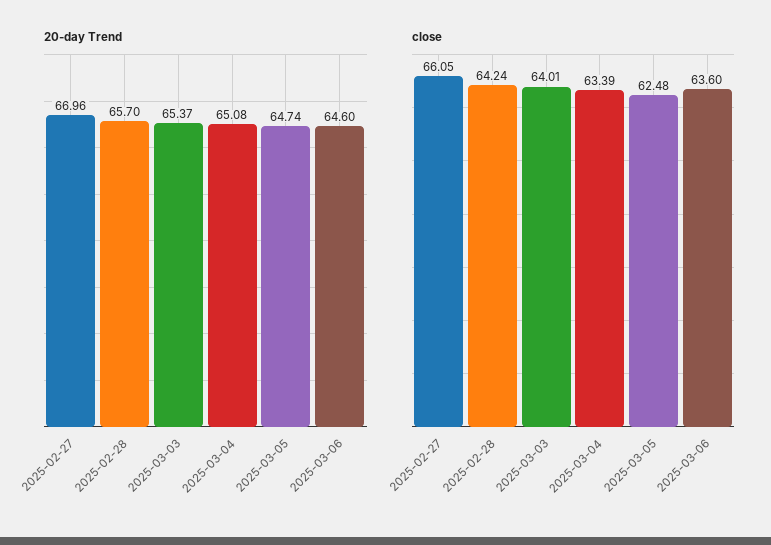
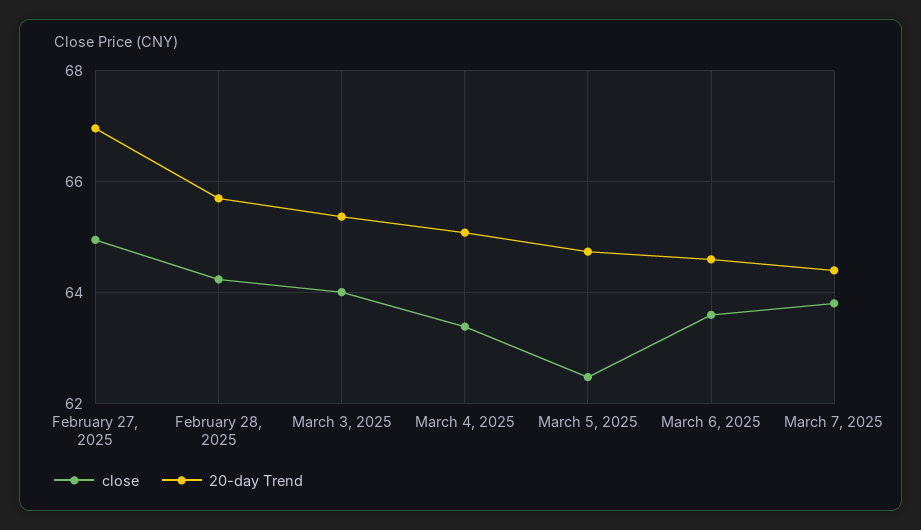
close, 2025-02-27: 66.05 -> 65
close, March 7, 2025: none -> 63.8
20-day Trend, March 7, 2025: none -> 64.4

